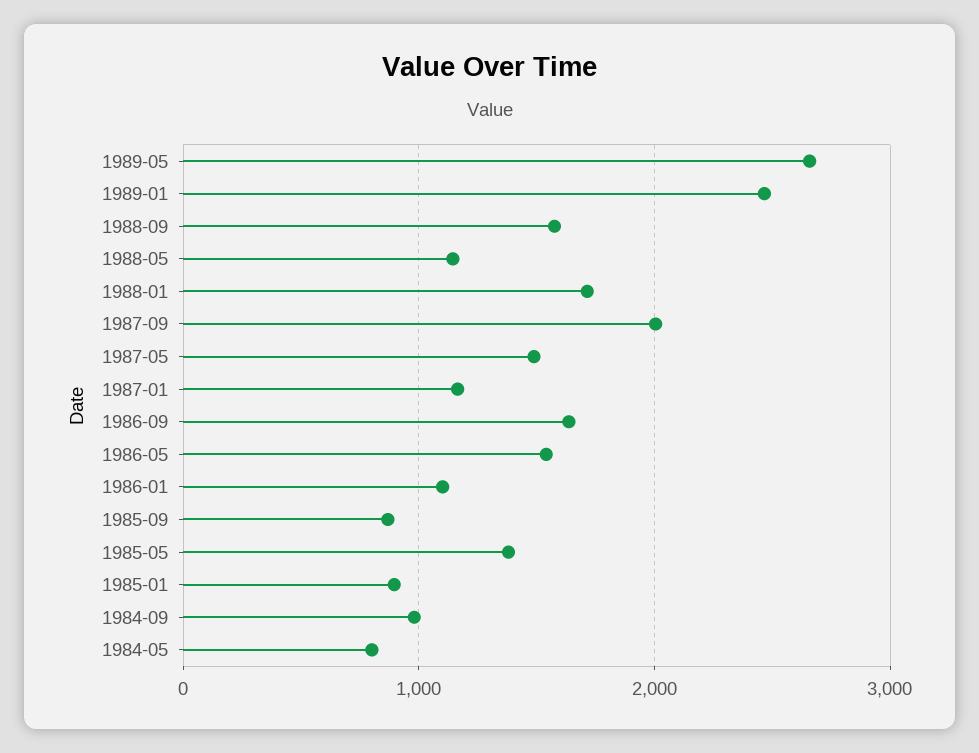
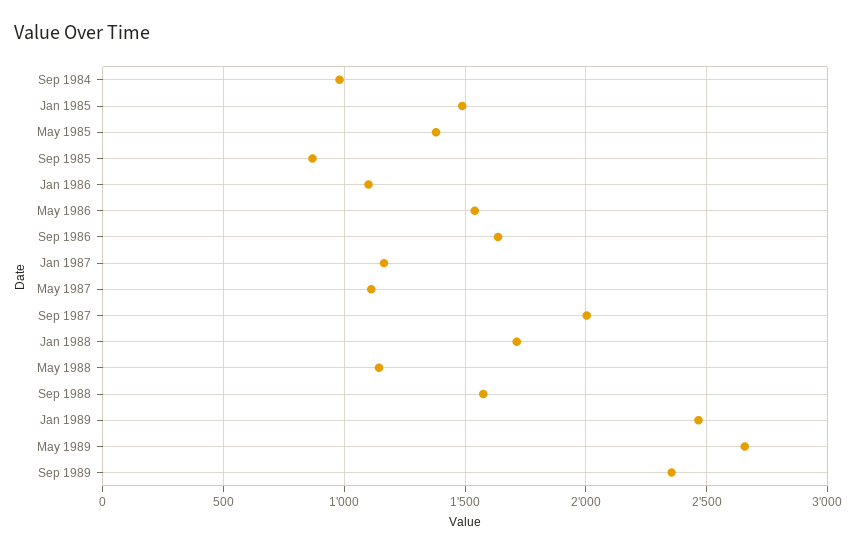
1987-05: 1500 -> 1100
1985-01: 900 -> 1500
1984-05: 800 -> none
Sep 1989: none -> 2350

